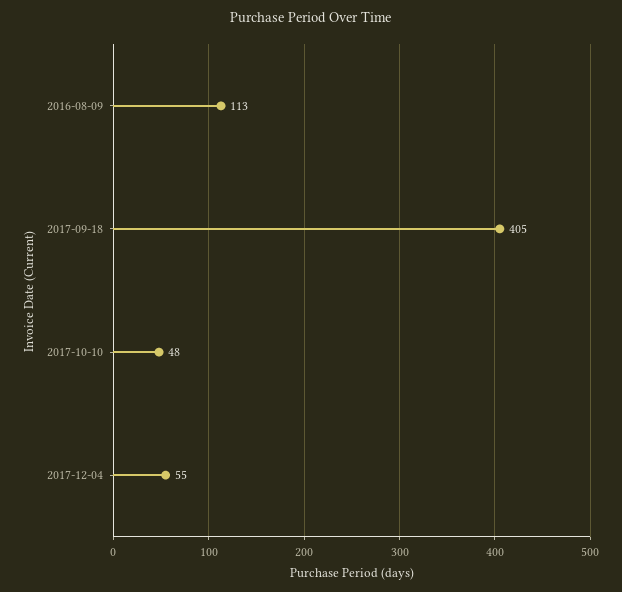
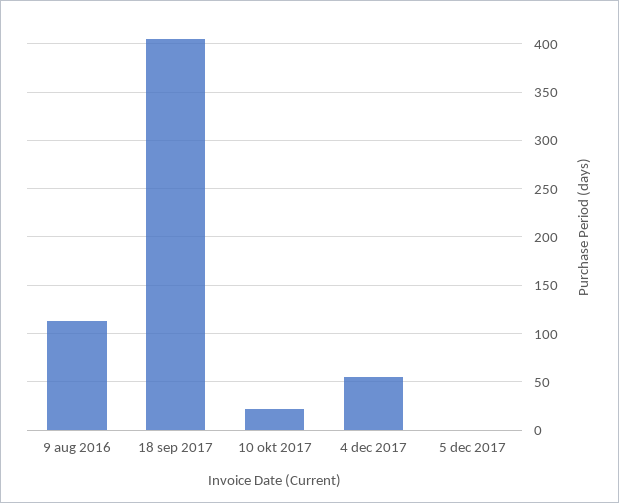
2017-10-10: 48 -> 20
5 dec 2017: none -> 0

